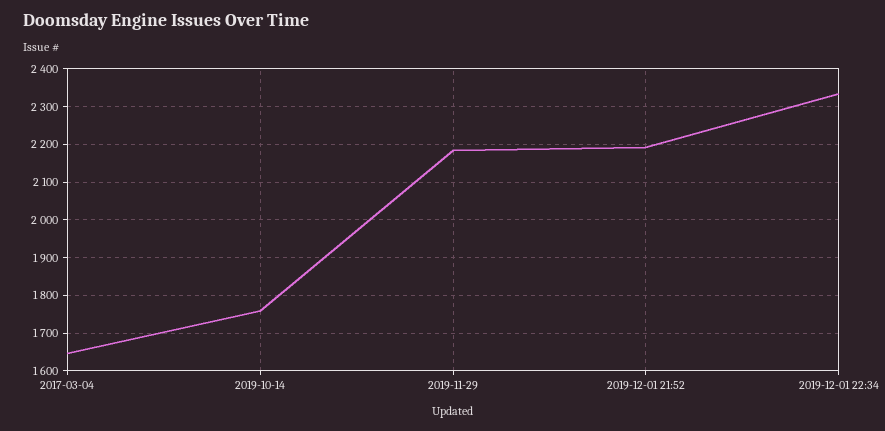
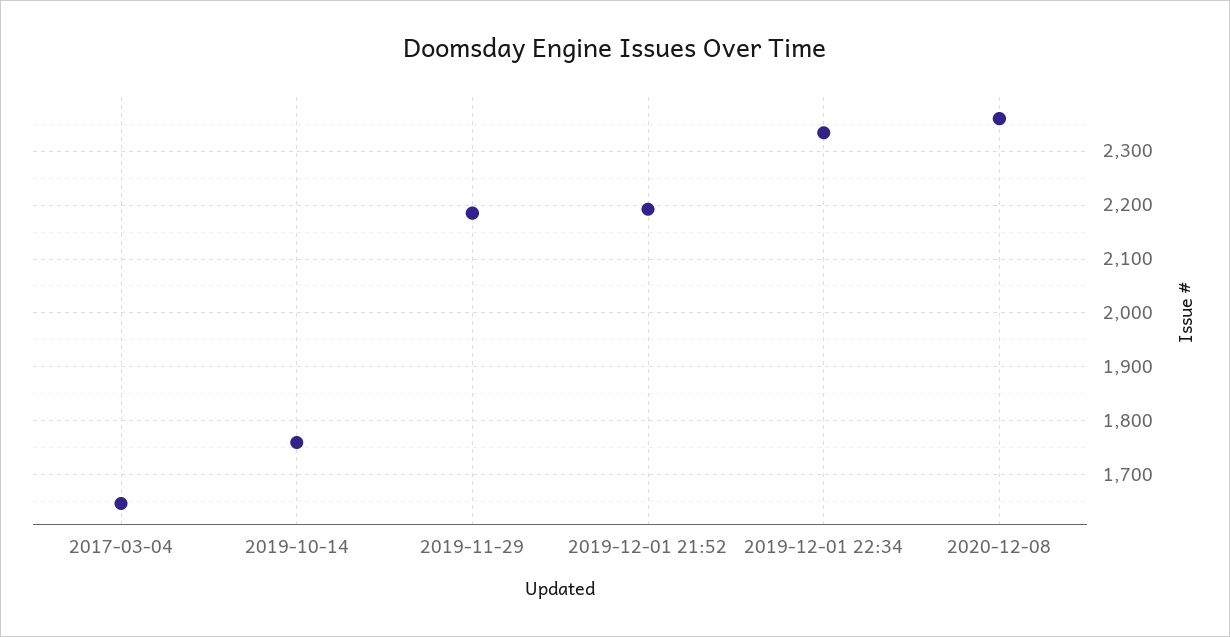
2020-12-08: none -> 2360

